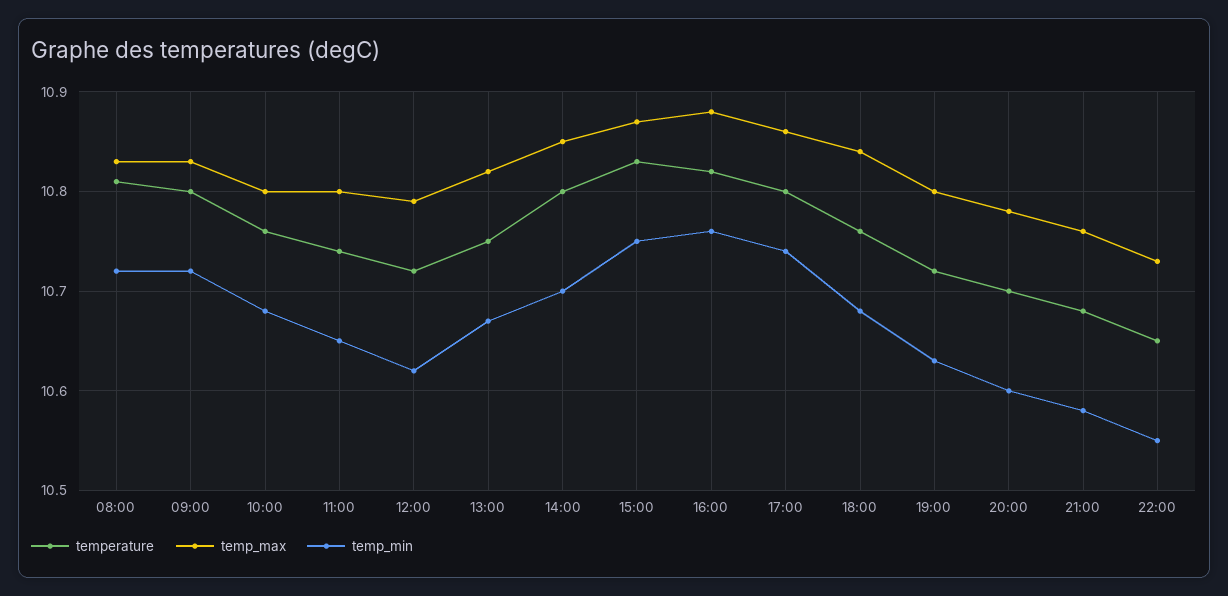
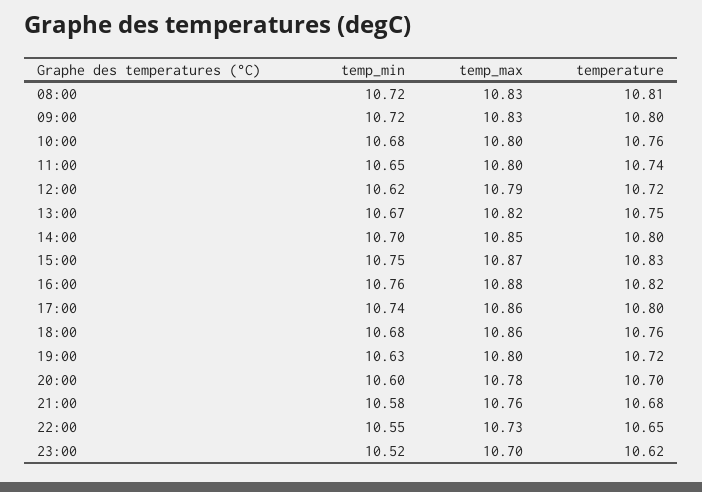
temp_max, 18:00: 10.84 -> 10.86
temp_min, 23:00: none -> 10.52
temp_max, 23:00: none -> 10.7
temperature, 23:00: none -> 10.62

